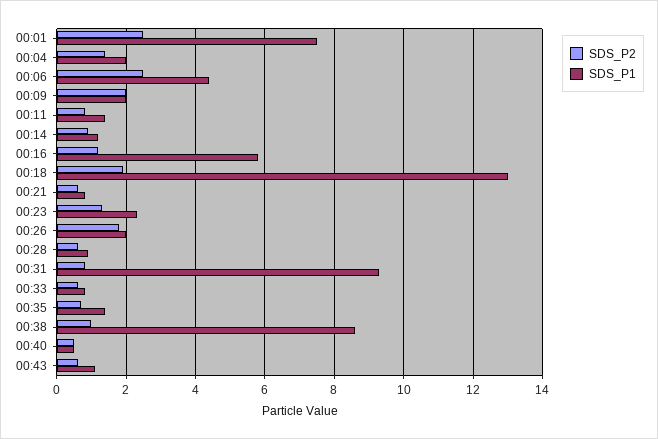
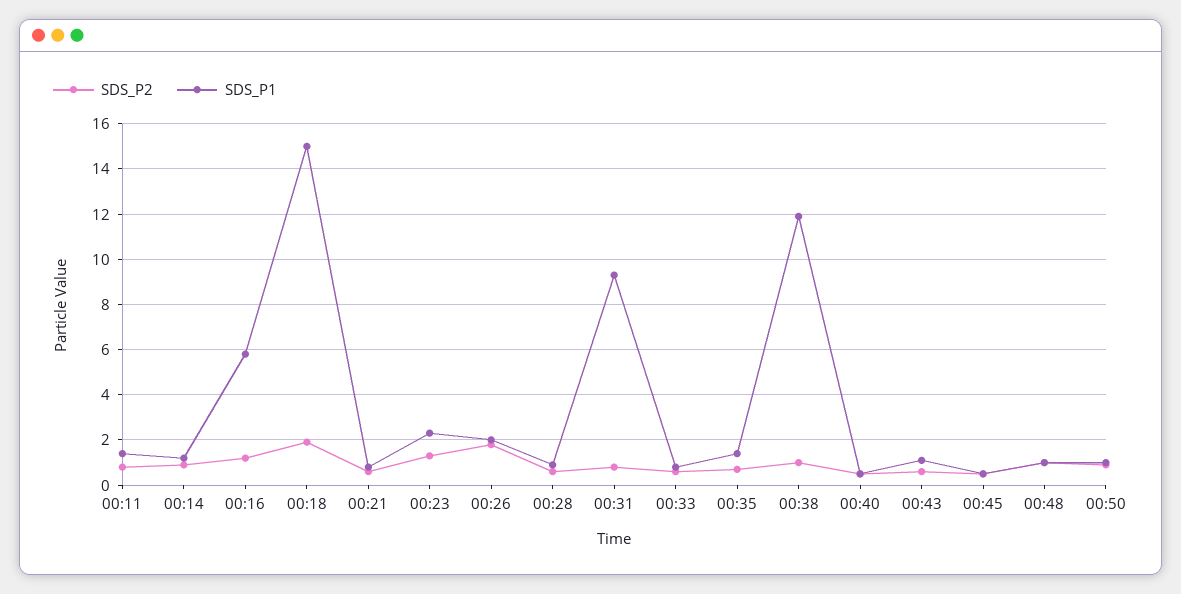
SDS_P2, 00:01: 2.5 -> none
SDS_P1, 00:01: 7.5 -> none
SDS_P2, 00:04: 1.5 -> none
SDS_P1, 00:04: 2 -> none
SDS_P2, 00:06: 2.5 -> none
SDS_P1, 00:06: 4.5 -> none
SDS_P2, 00:09: 2 -> none
SDS_P1, 00:09: 2 -> none
SDS_P1, 00:18: 13 -> 15
SDS_P1, 00:38: 8.5 -> 12
SDS_P2, 00:45: none -> 0.5
SDS_P1, 00:45: none -> 0.5
SDS_P2, 00:48: none -> 1
SDS_P1, 00:48: none -> 1
SDS_P2, 00:50: none -> 1
SDS_P1, 00:50: none -> 1

